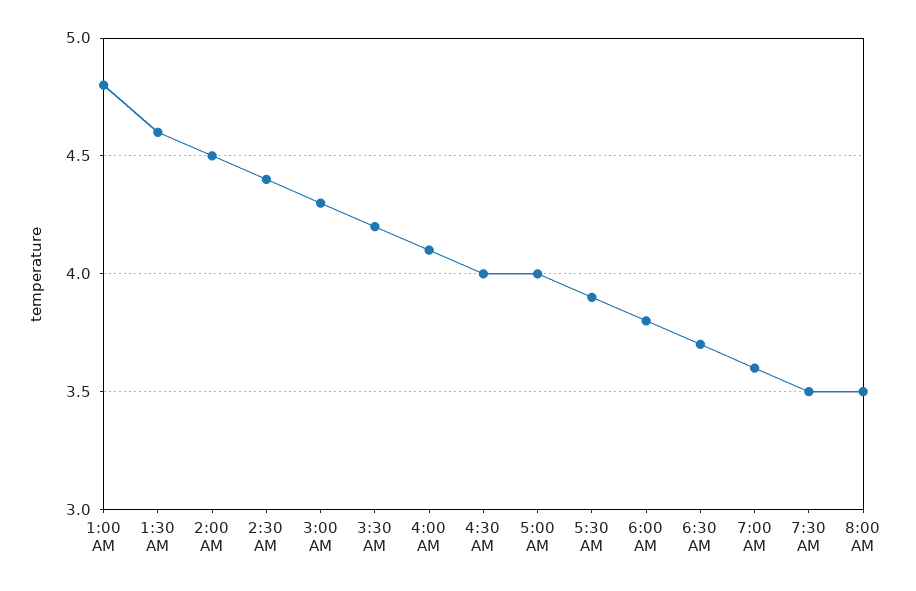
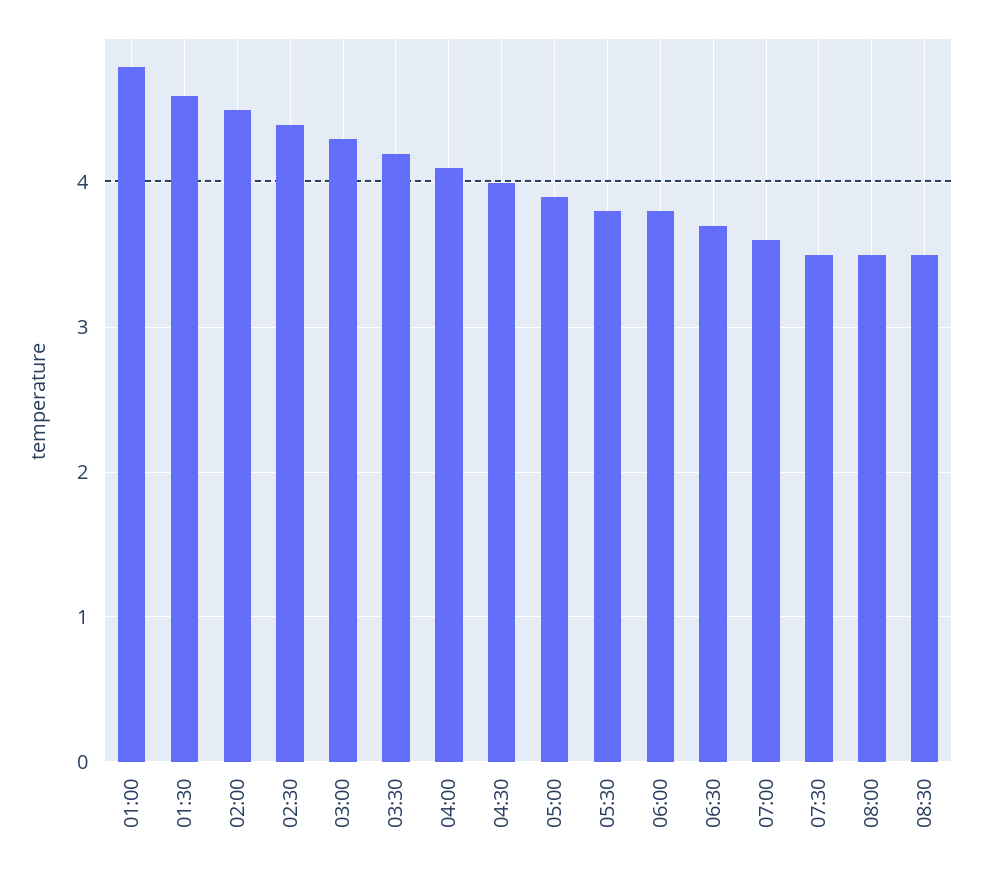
5:00 AM: 4 -> 3.9
5:30 AM: 3.9 -> 3.8
08:30: none -> 3.5

